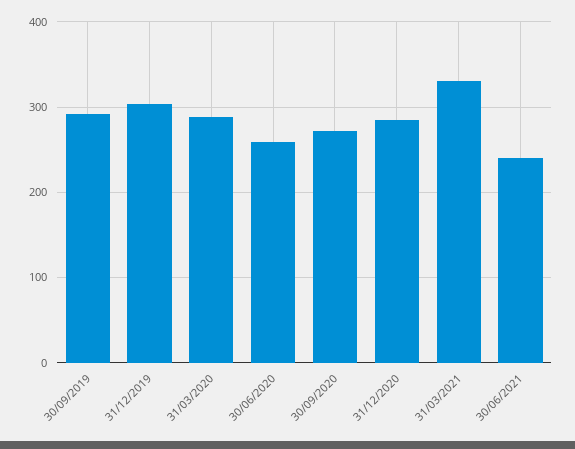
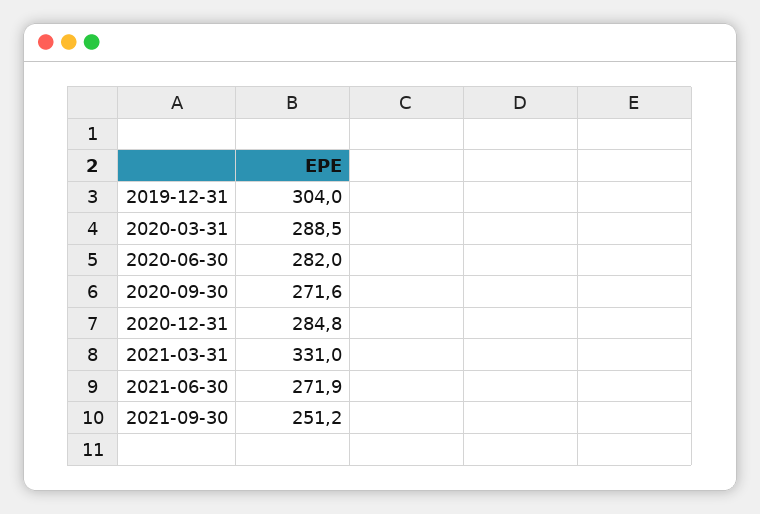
30/09/2019: 290 -> none
30/06/2020: 260 -> 282
30/06/2021: 240 -> 271.9
2021-09-30: none -> 251.2

